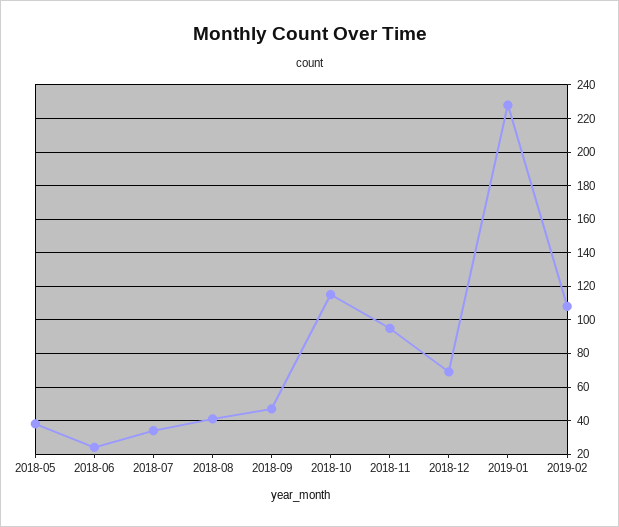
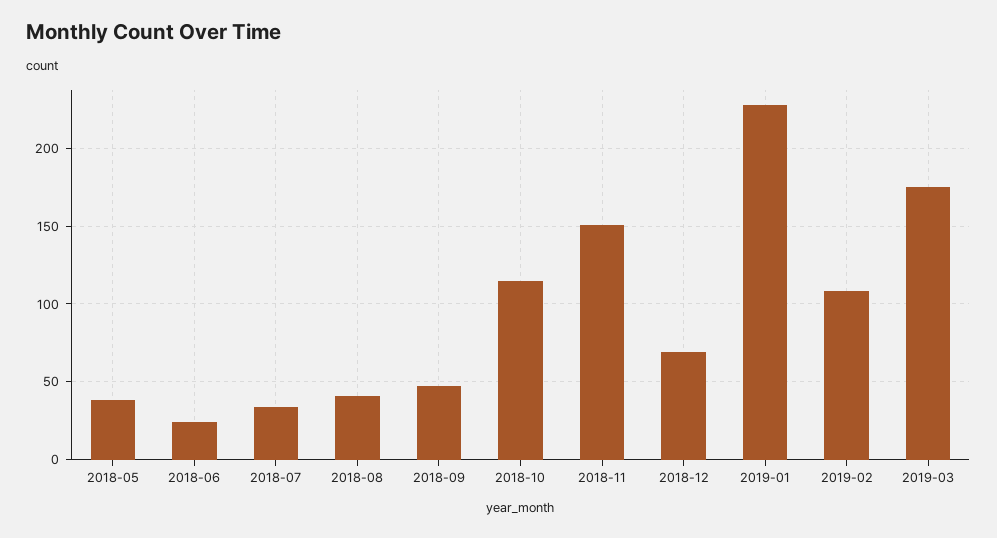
2018-11: 95 -> 150
2019-03: none -> 175

